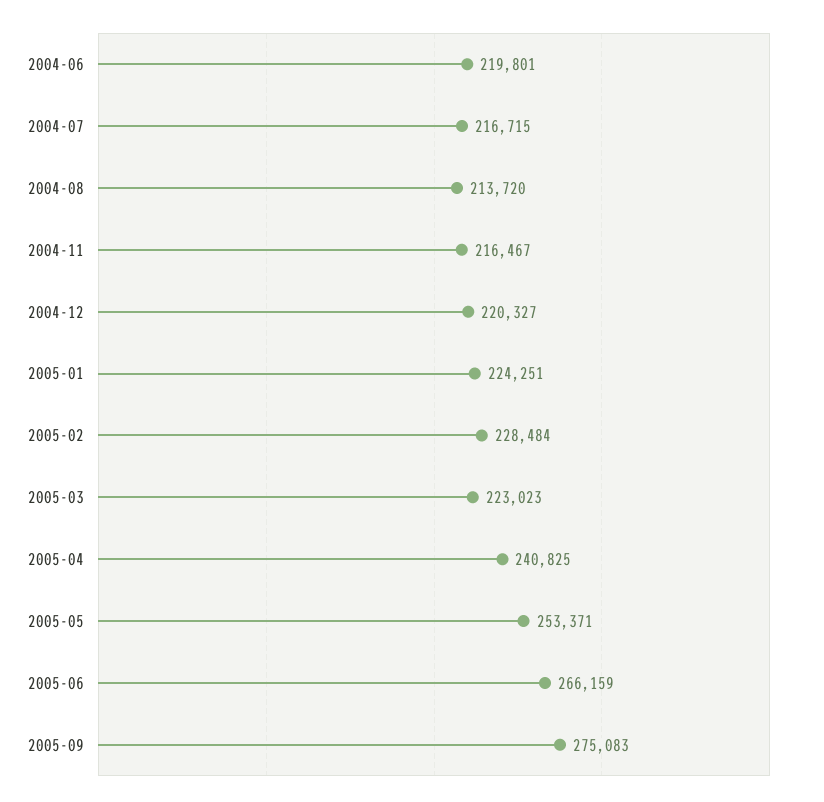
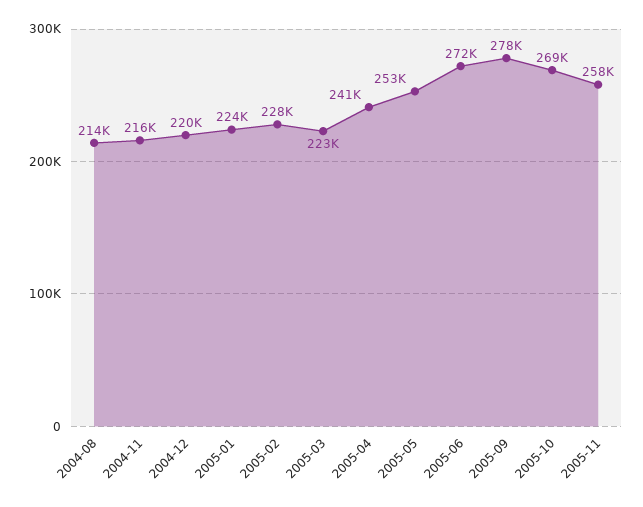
2004-06: 219801 -> none
2004-07: 216715 -> none
2005-06: 266159 -> 272000
2005-09: 275083 -> 278000
2005-10: none -> 269000
2005-11: none -> 258000

